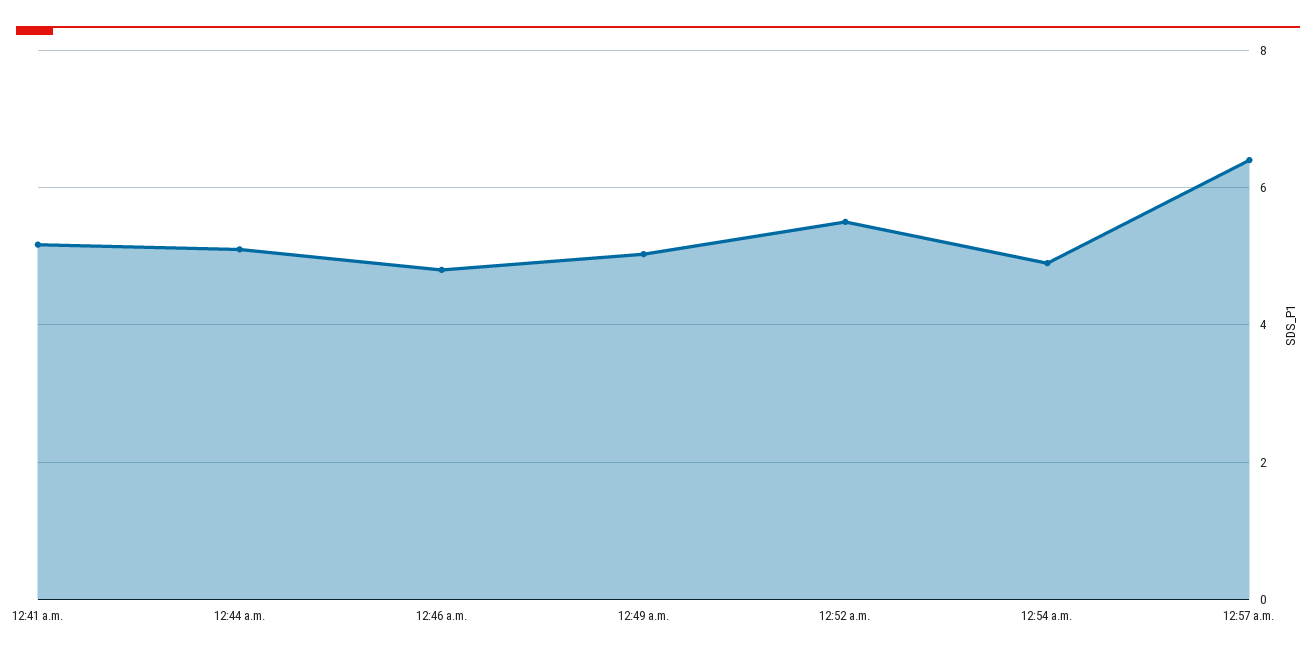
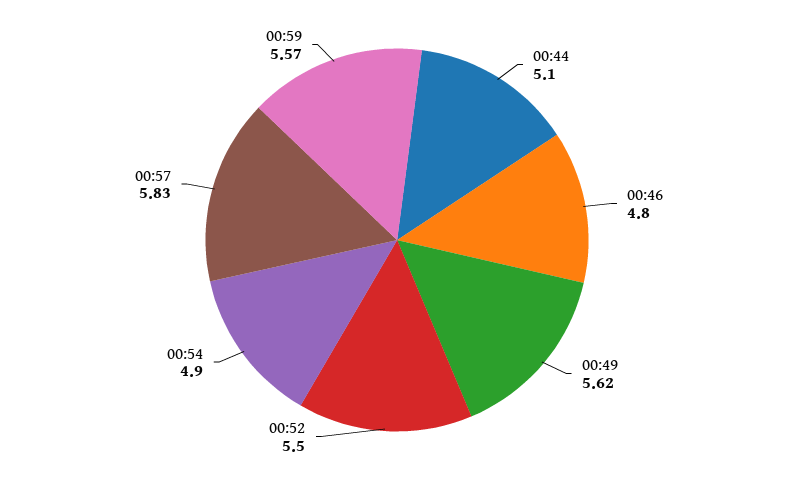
12:41 a.m.: 5.2 -> none
12:49 a.m.: 5 -> 5.62
12:57 a.m.: 6.4 -> 5.83
00:59: none -> 5.57

